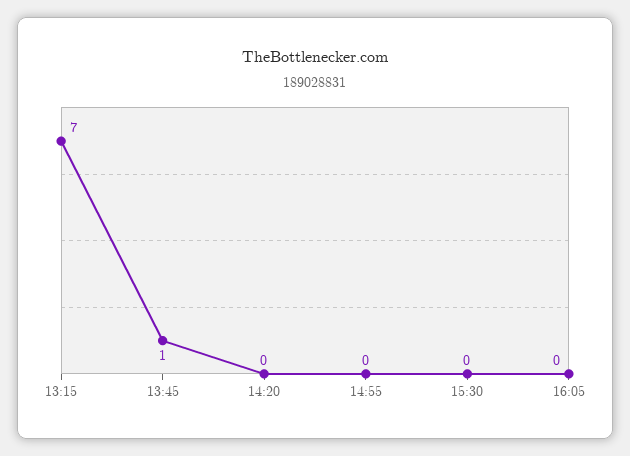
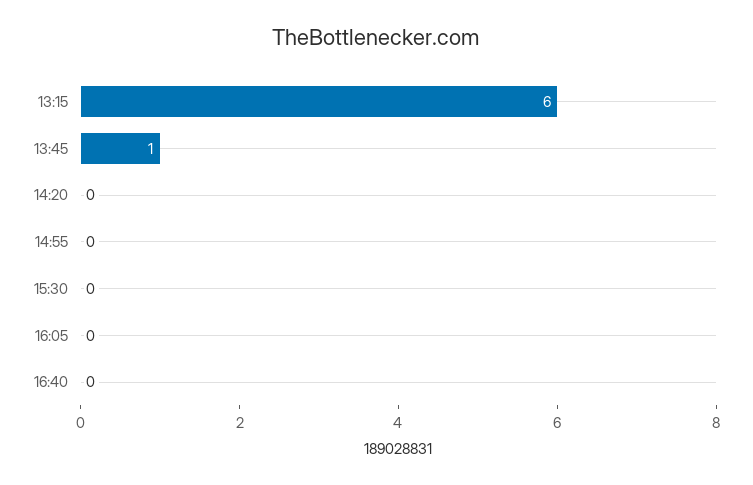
13:15: 7 -> 6
16:40: none -> 0

